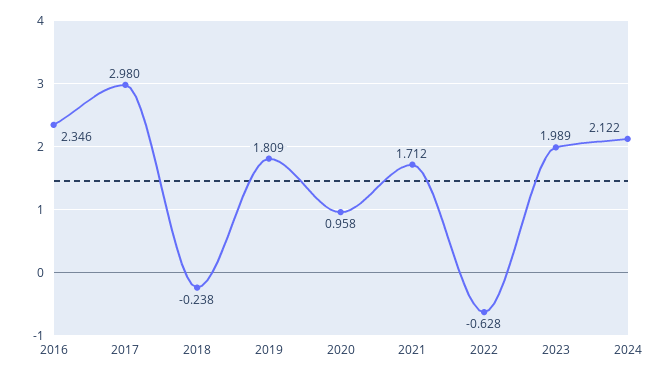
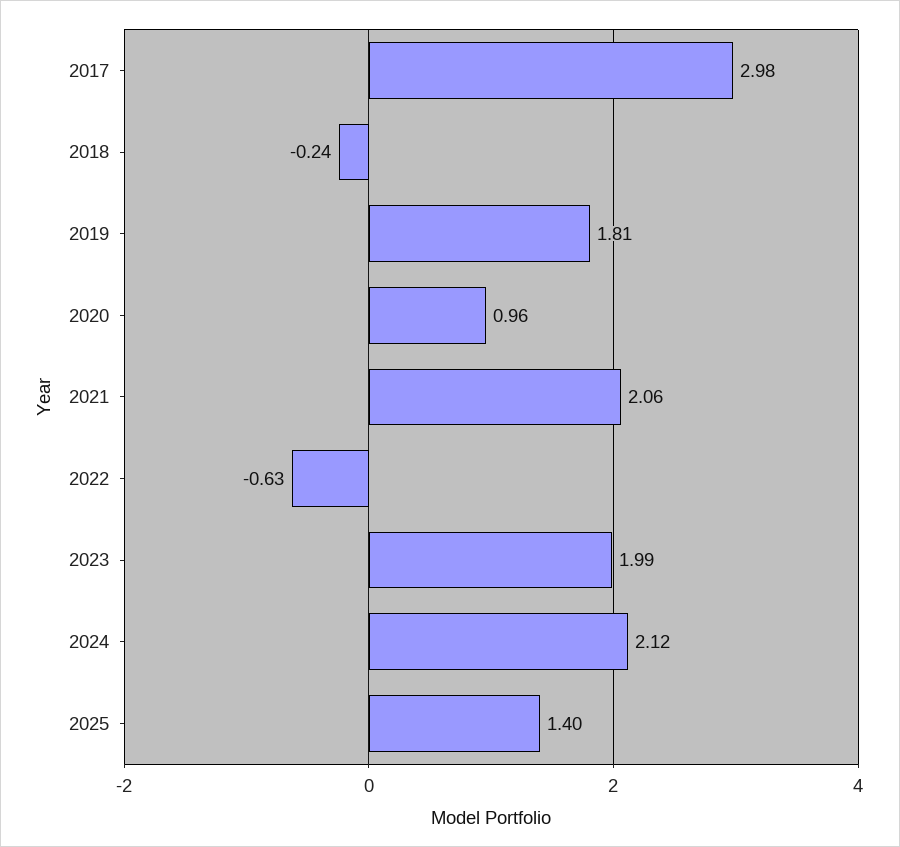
2016: 2.346 -> none
2021: 1.712 -> 2.06
2025: none -> 1.4

